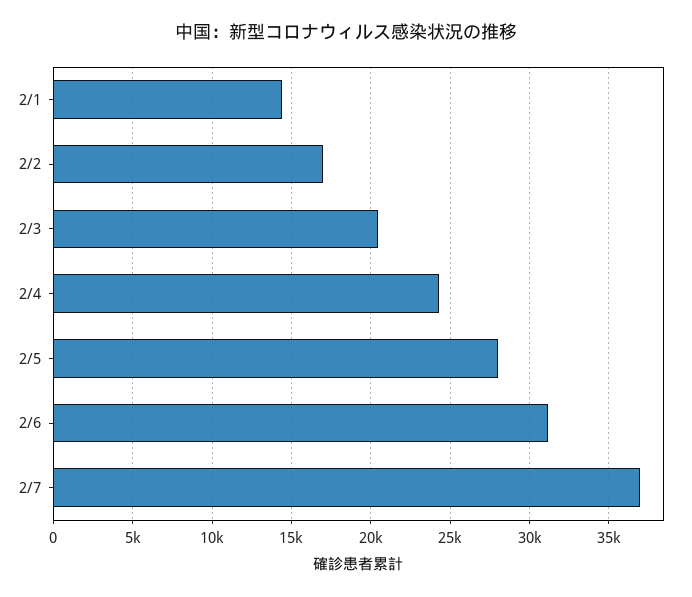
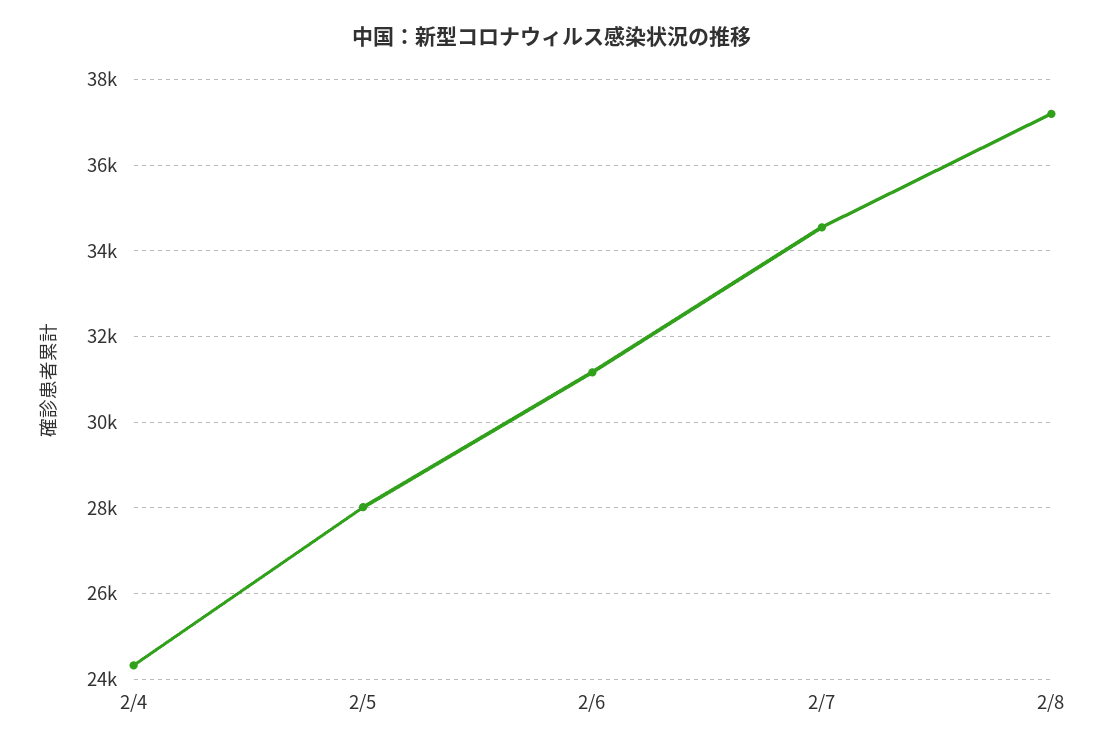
2/1: 14500 -> none
2/2: 17000 -> none
2/3: 20500 -> none
2/7: 37000 -> 34600
2/8: none -> 37200

